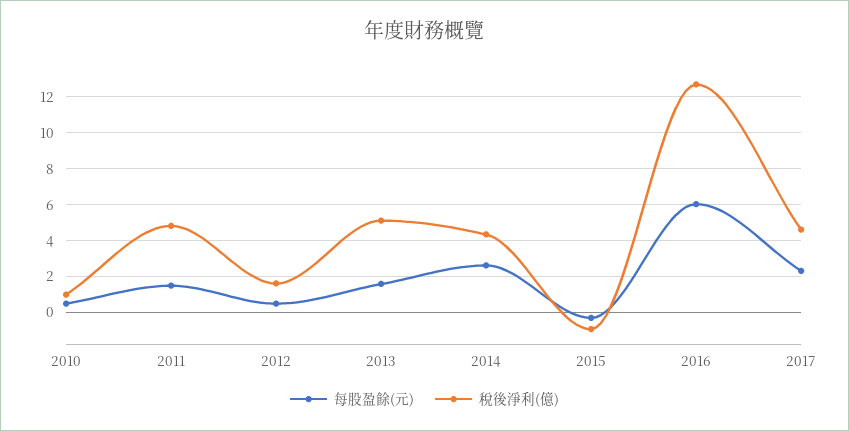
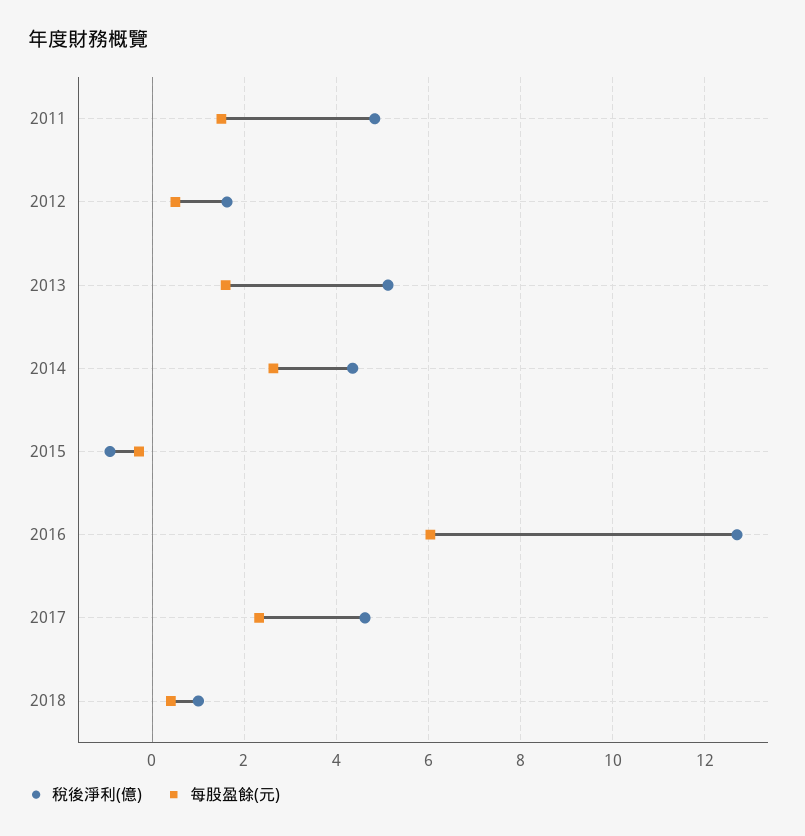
每股盈餘(元), 2010: 0.5 -> none
稅後淨利(億), 2010: 1 -> none
稅後淨利(億), 2018: none -> 1
每股盈餘(元), 2018: none -> 0.4

